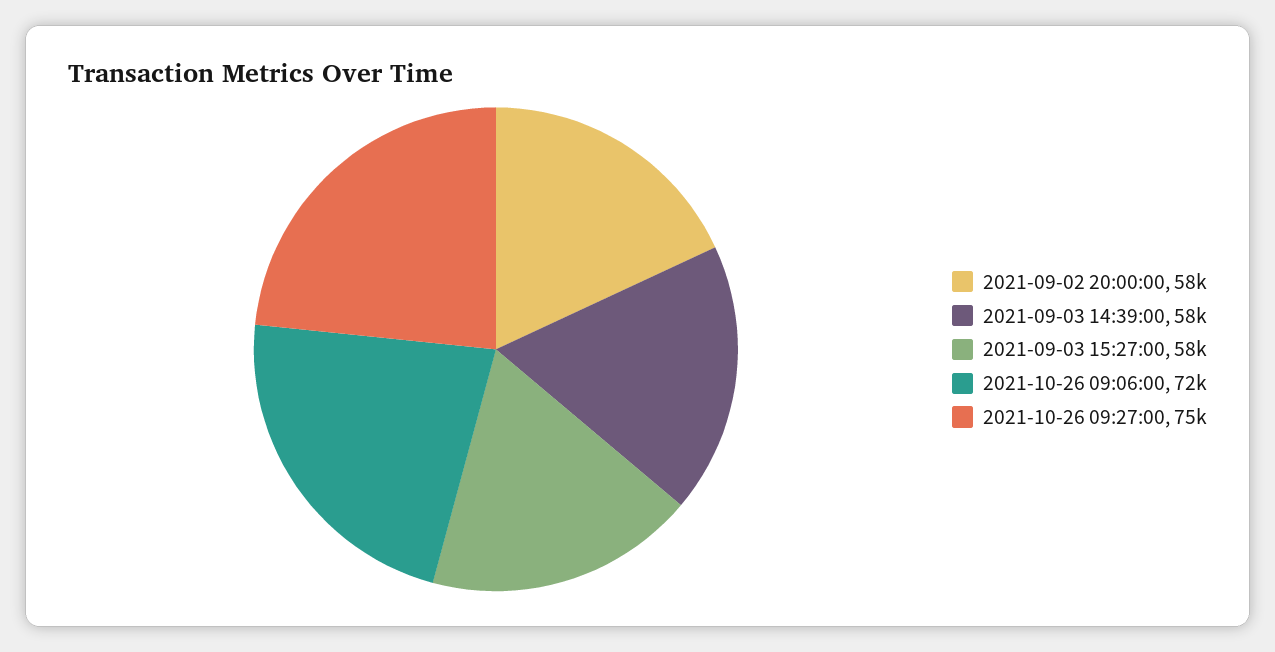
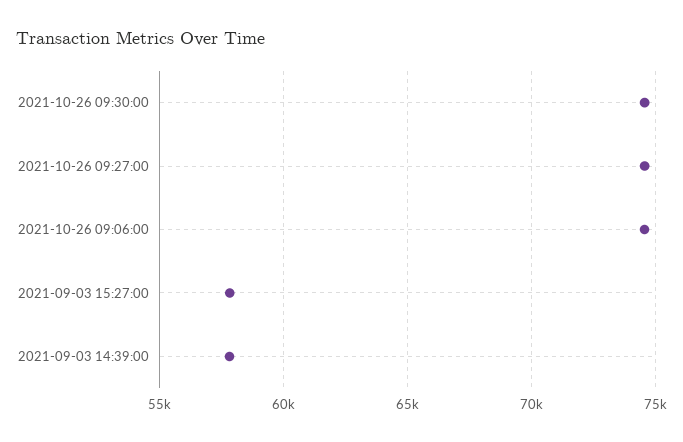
2021-09-02 20:00:00: 58000 -> none
2021-10-26 09:06:00: 72000 -> 74500
2021-10-26 09:30:00: none -> 74500

